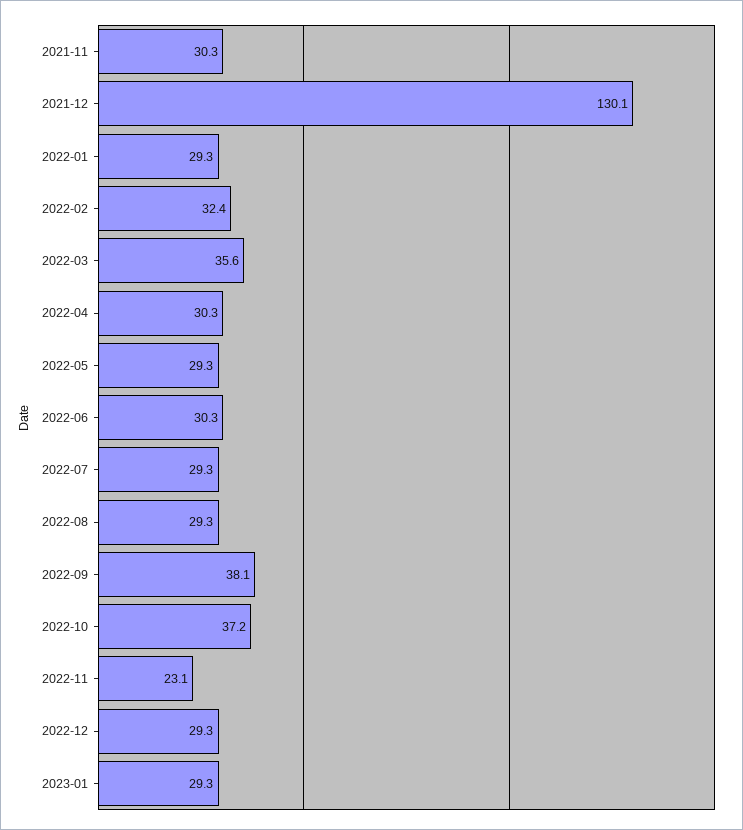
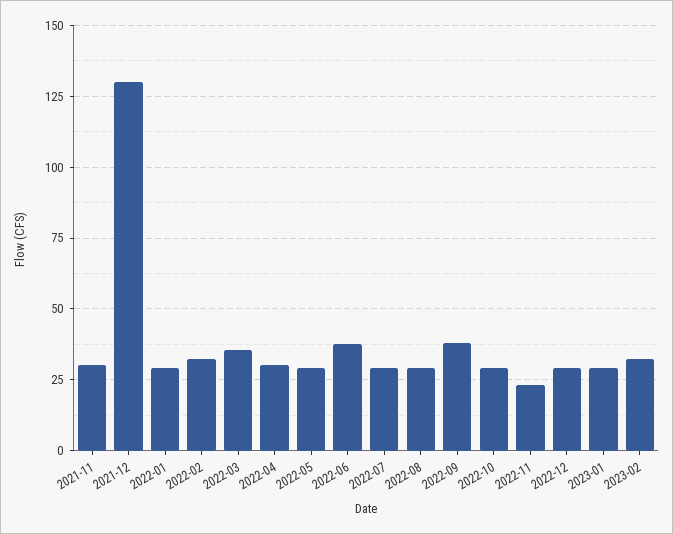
2022-06: 30.3 -> 37.5
2022-10: 37.2 -> 30
2023-02: none -> 32.5

